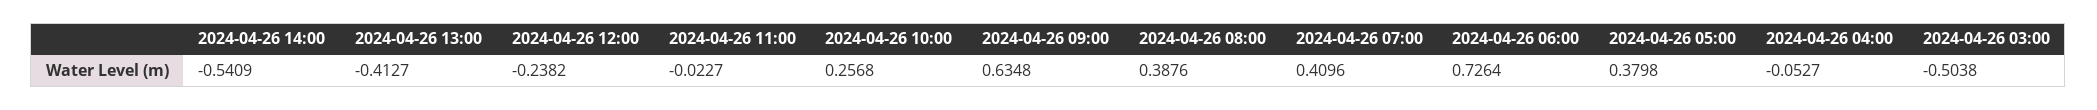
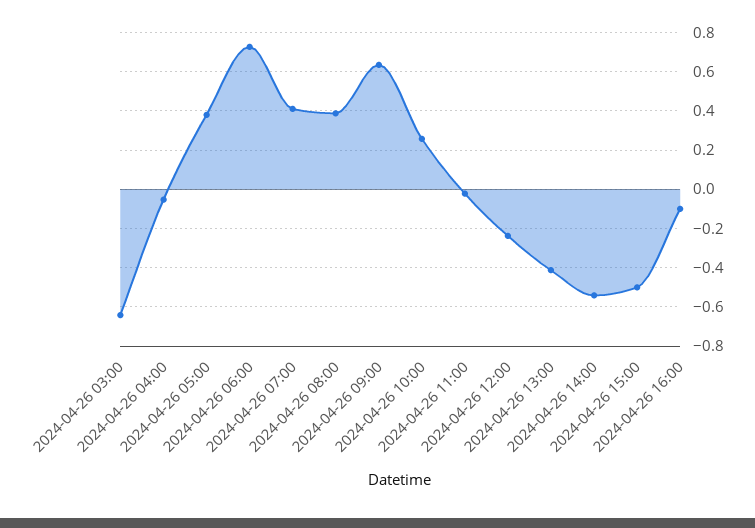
2024-04-26 03:00: -0.5038 -> -0.65
2024-04-26 15:00: none -> -0.5
2024-04-26 16:00: none -> -0.1

